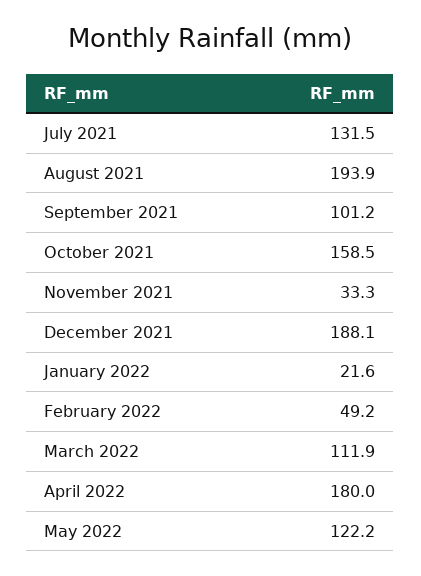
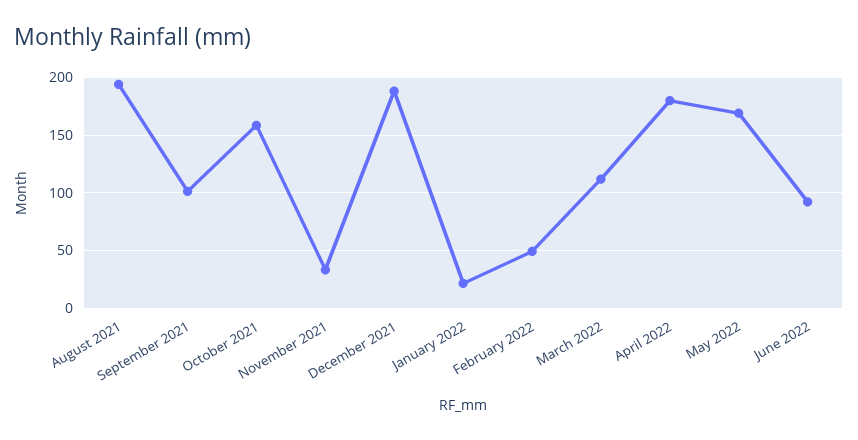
July 2021: 131.5 -> none
May 2022: 122.2 -> 170
June 2022: none -> 90

